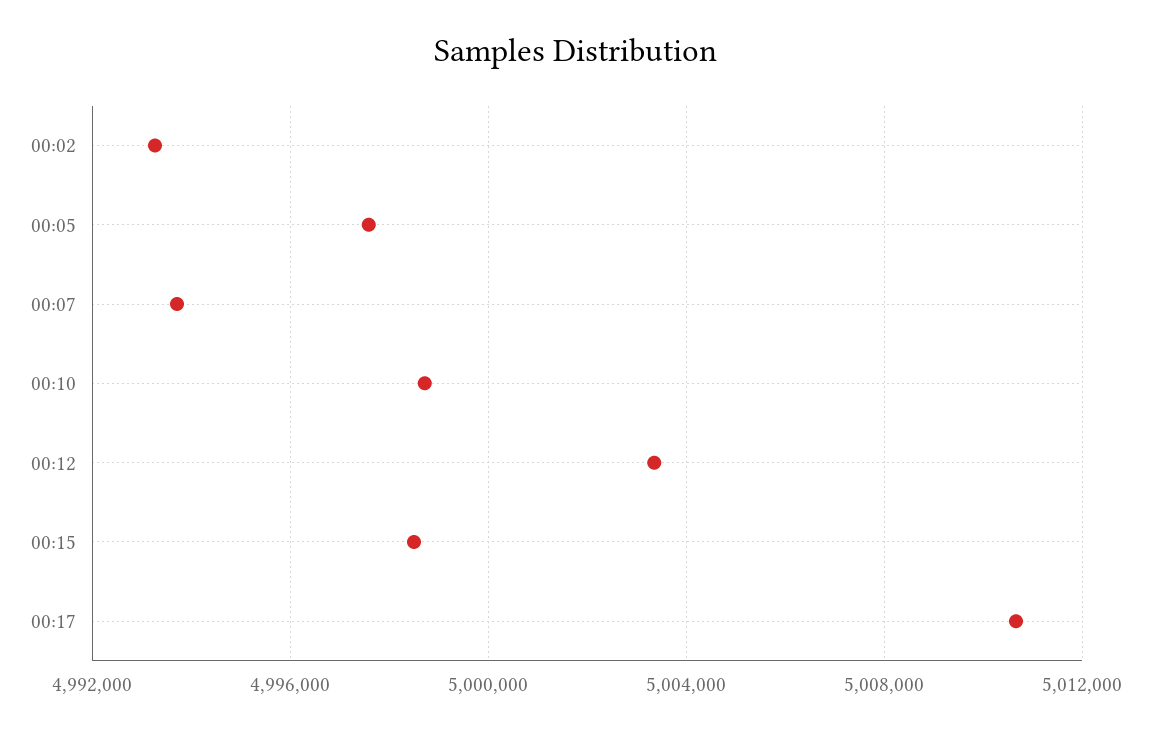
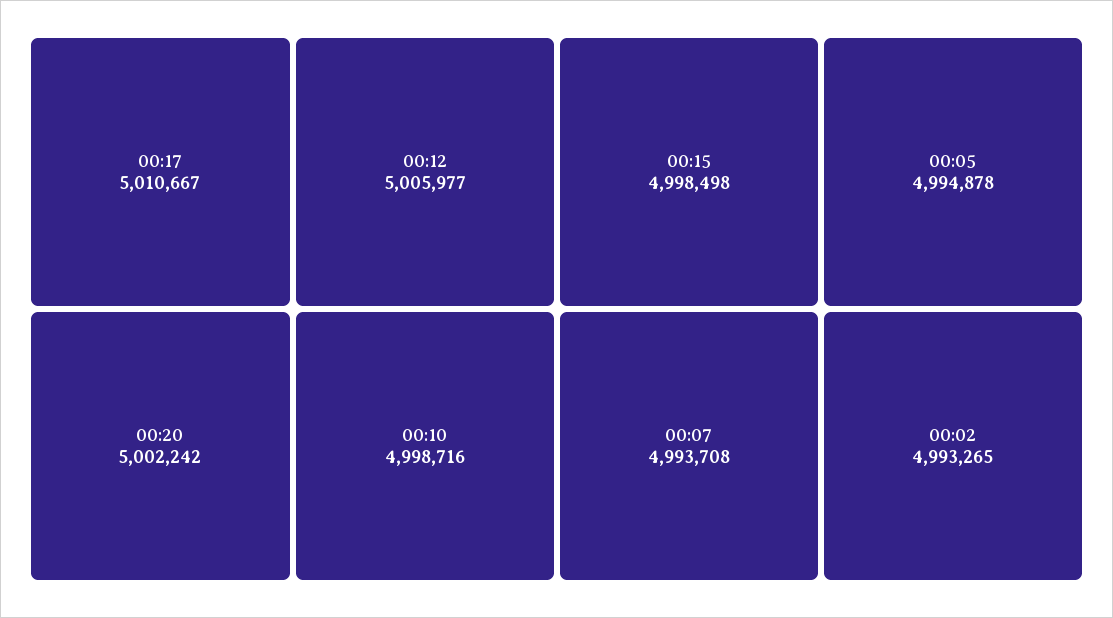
00:05: 4997500 -> 4994878
00:12: 5003500 -> 5005977
00:20: none -> 5002242

